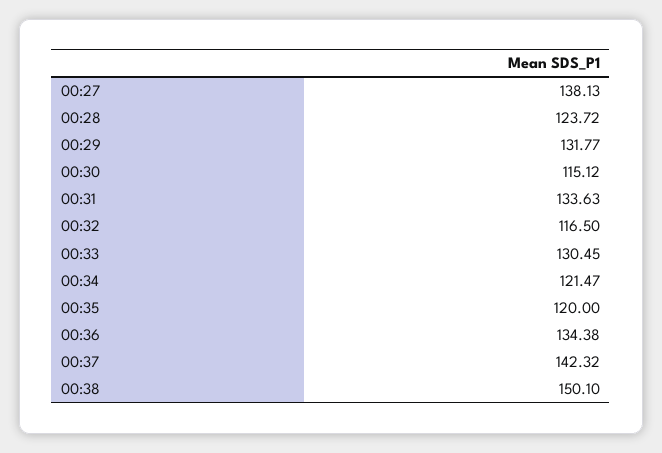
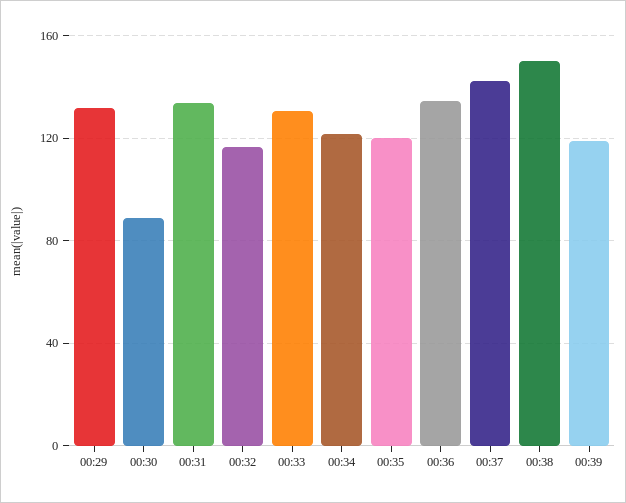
00:27: 138.13 -> none
00:28: 123.72 -> none
00:30: 115.12 -> 90
00:39: none -> 120

